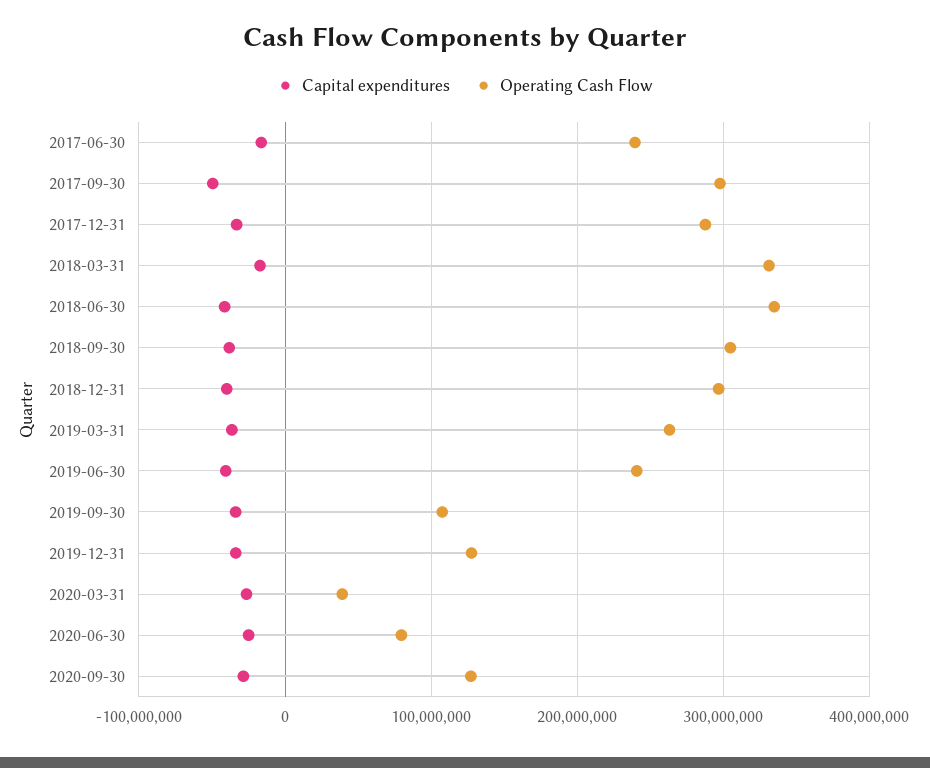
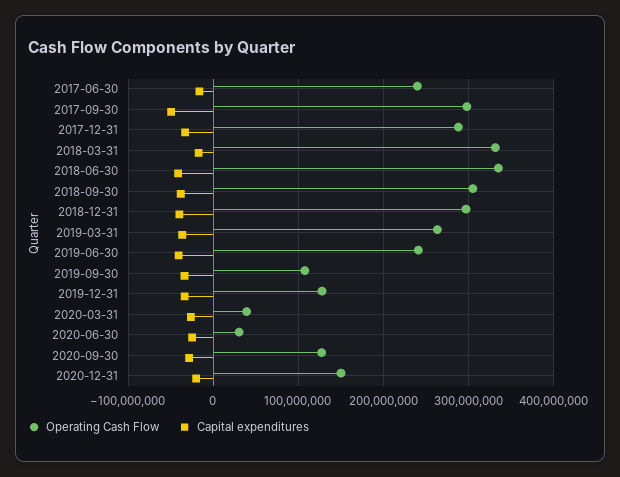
Operating Cash Flow, 2020-06-30: 80000000 -> 30000000
Operating Cash Flow, 2020-12-31: none -> 150000000
Capital expenditures, 2020-12-31: none -> -20000000

